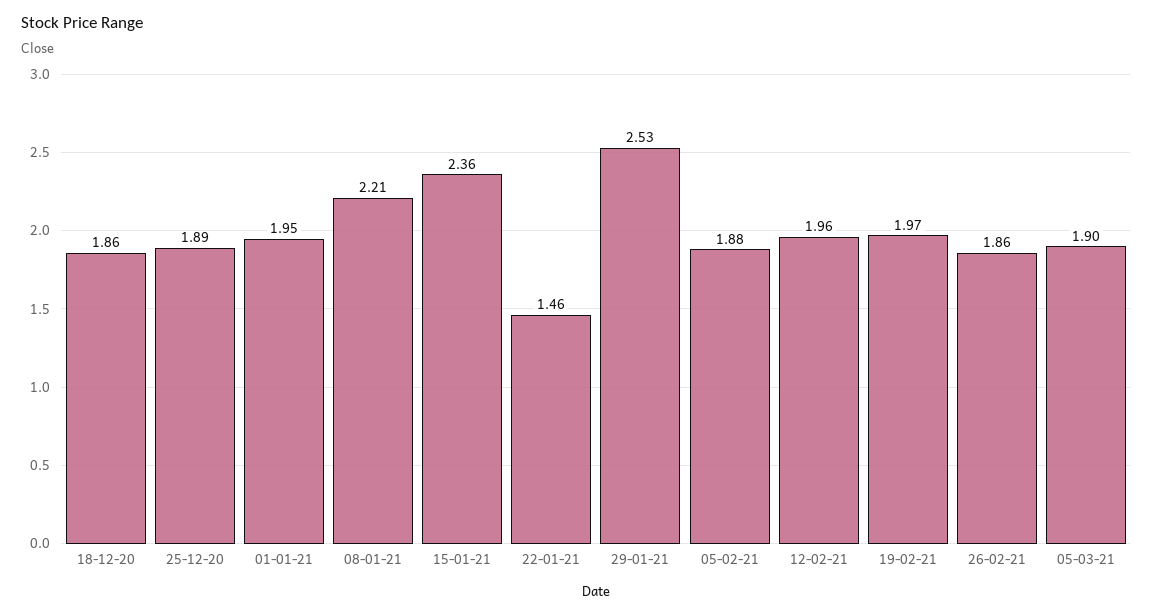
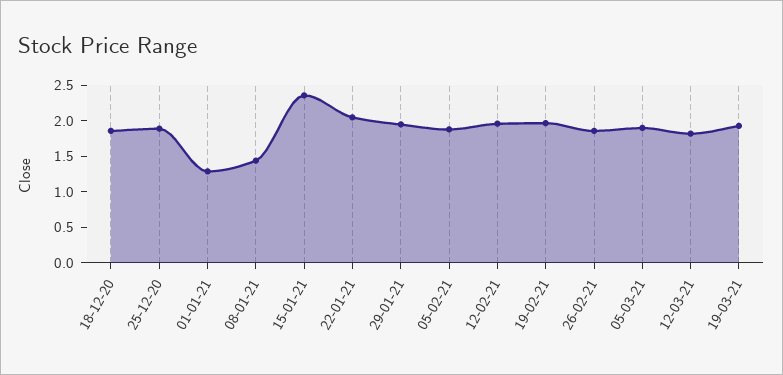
01-01-21: 1.95 -> 1.25
08-01-21: 2.21 -> 1.5
22-01-21: 1.46 -> 2
29-01-21: 2.53 -> 2
12-03-21: none -> 1.75
19-03-21: none -> 2

